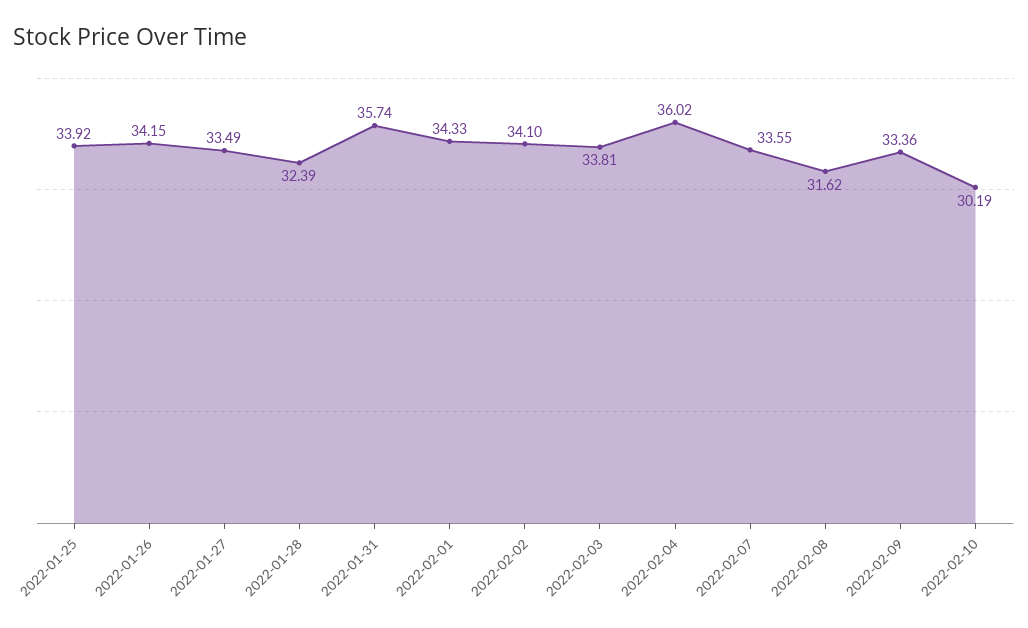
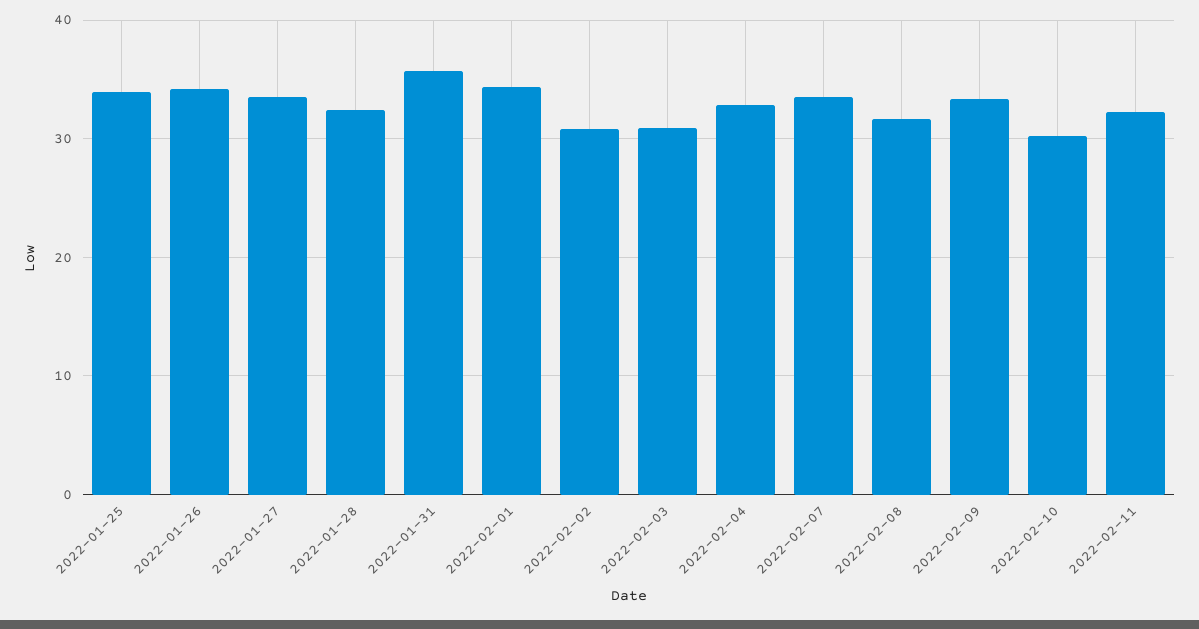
2022-02-02: 34.1 -> 31
2022-02-03: 33.81 -> 31
2022-02-04: 36.02 -> 33
2022-02-11: none -> 32

